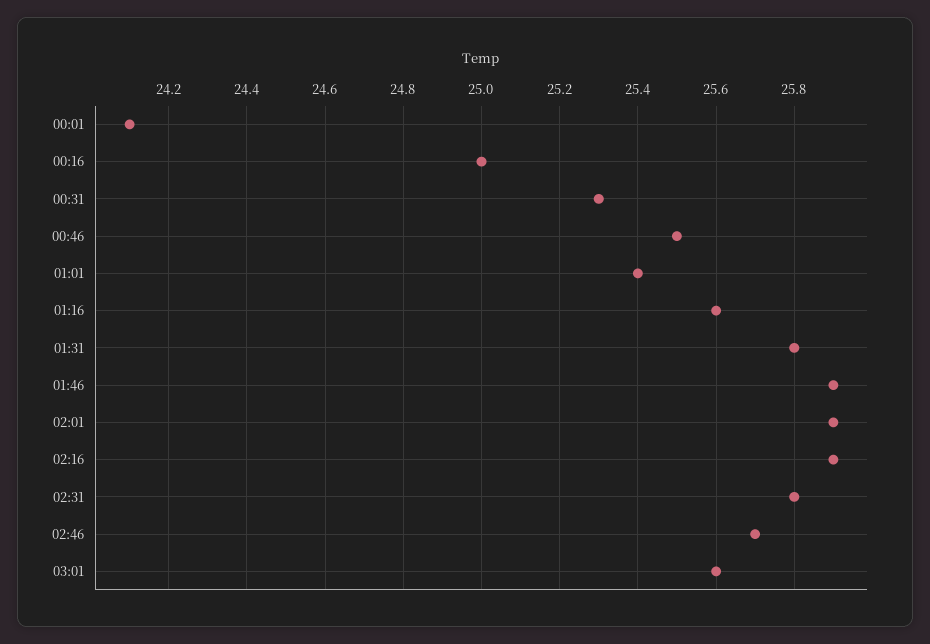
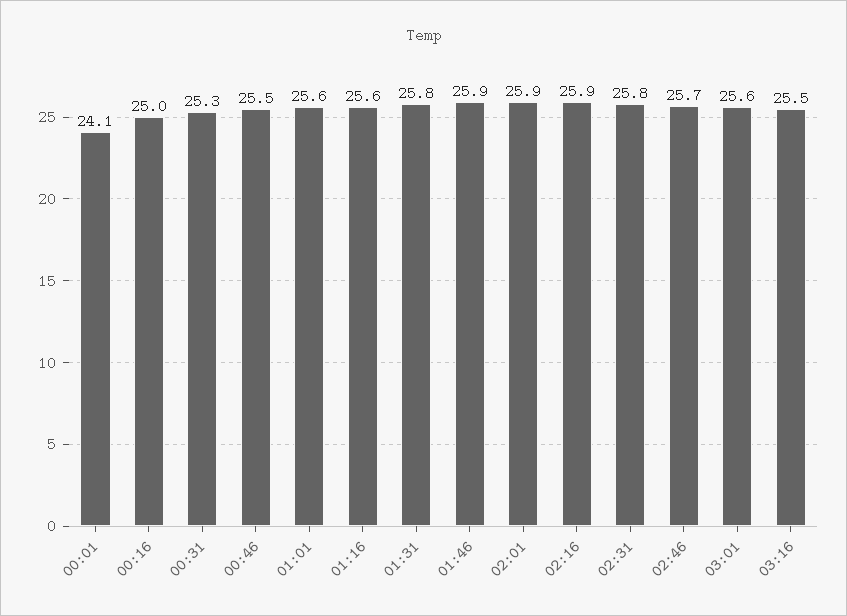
01:01: 25.4 -> 25.6
03:16: none -> 25.5

